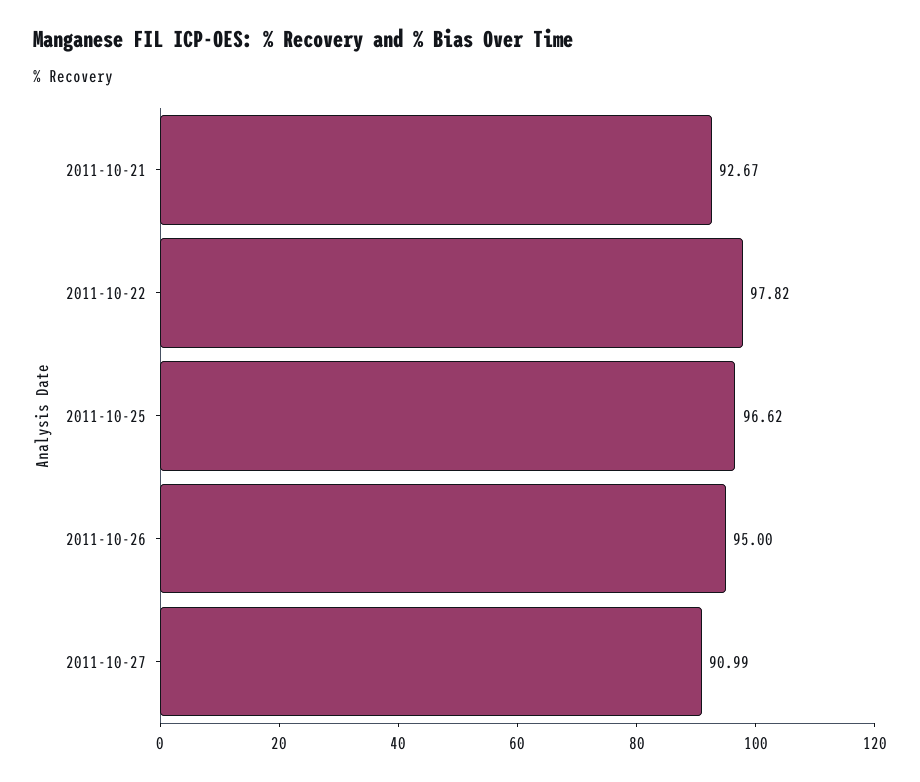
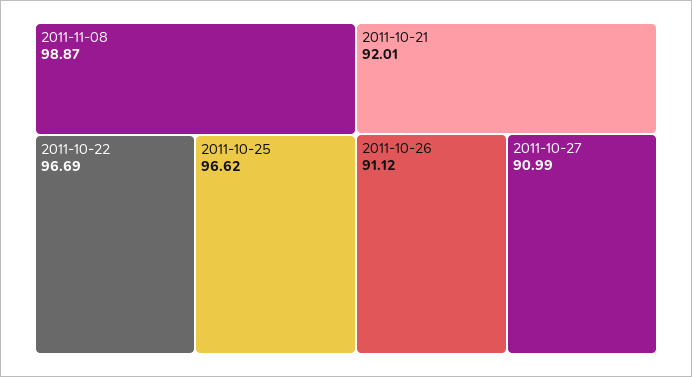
2011-10-21: 92.67 -> 92.01
2011-10-22: 97.82 -> 96.69
2011-10-26: 95 -> 91.12
2011-11-08: none -> 98.87

